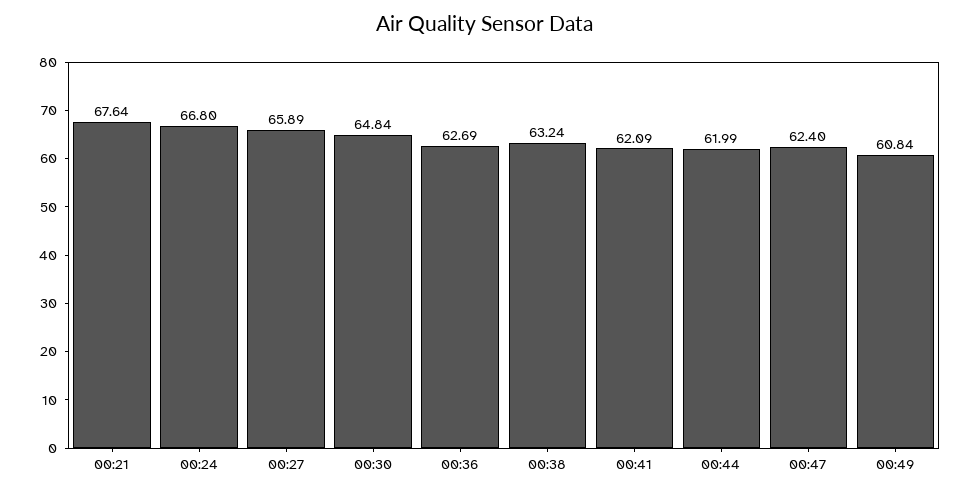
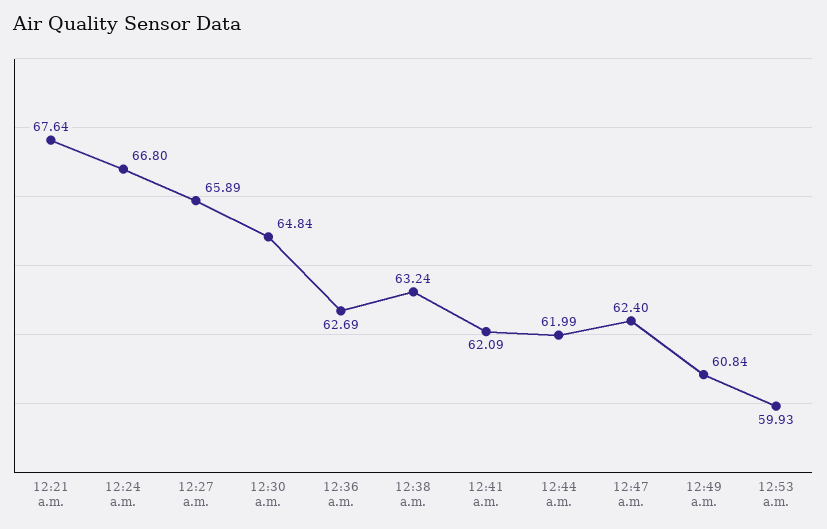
12:53 a.m.: none -> 59.93

